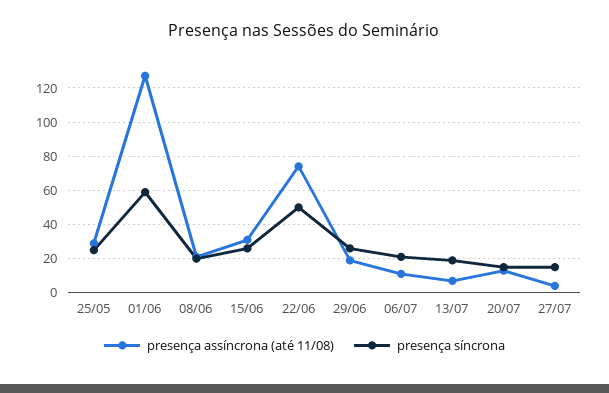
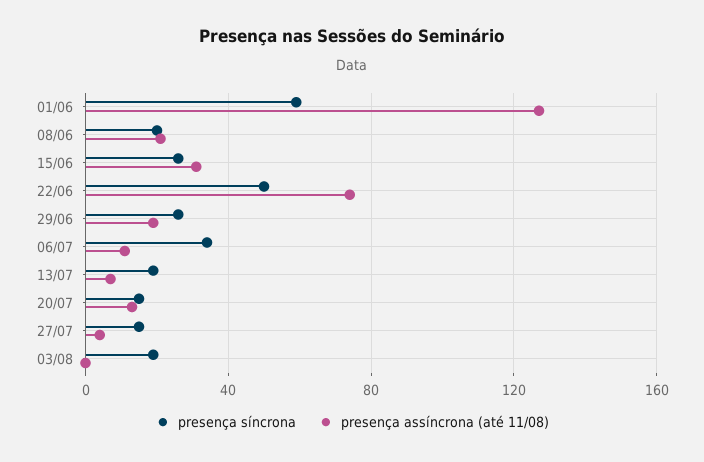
presença assíncrona (até 11/08), 25/05: 30 -> none
presença síncrona, 25/05: 25 -> none
presença síncrona, 06/07: 20 -> 35
presença síncrona, 03/08: none -> 20
presença assíncrona (até 11/08), 03/08: none -> 0

